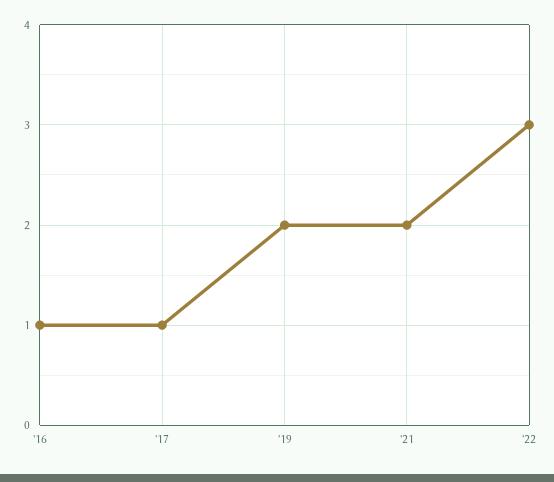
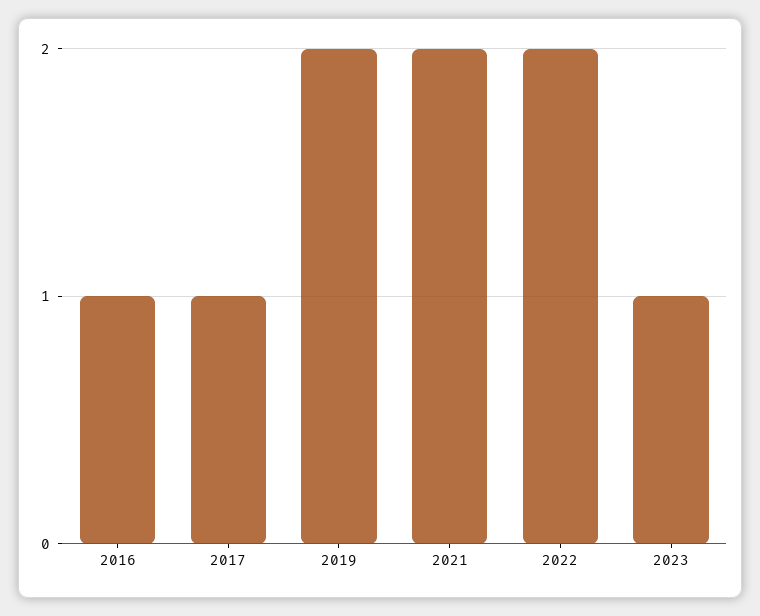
'22: 3 -> 2
2023: none -> 1

